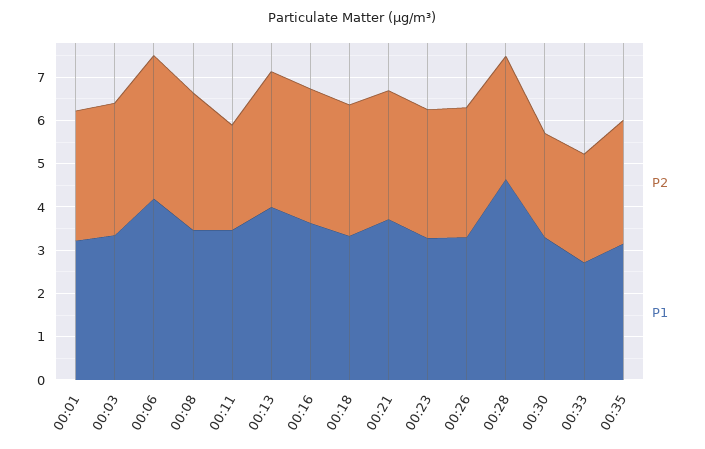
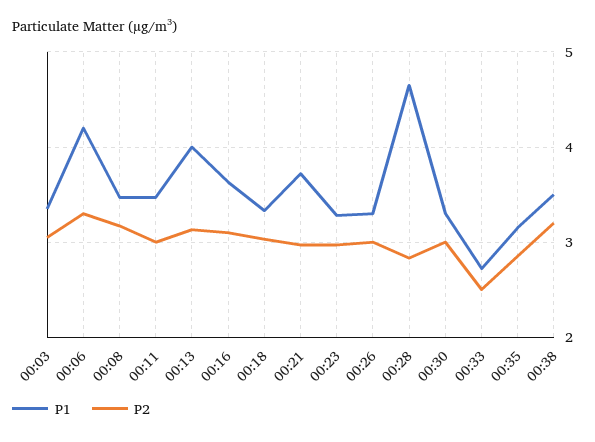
P2, 00:01: 3 -> none
P1, 00:01: 3.2 -> none
P2, 00:11: 2.4 -> 3
P2, 00:30: 2.4 -> 3
P1, 00:38: none -> 3.5
P2, 00:38: none -> 3.2

